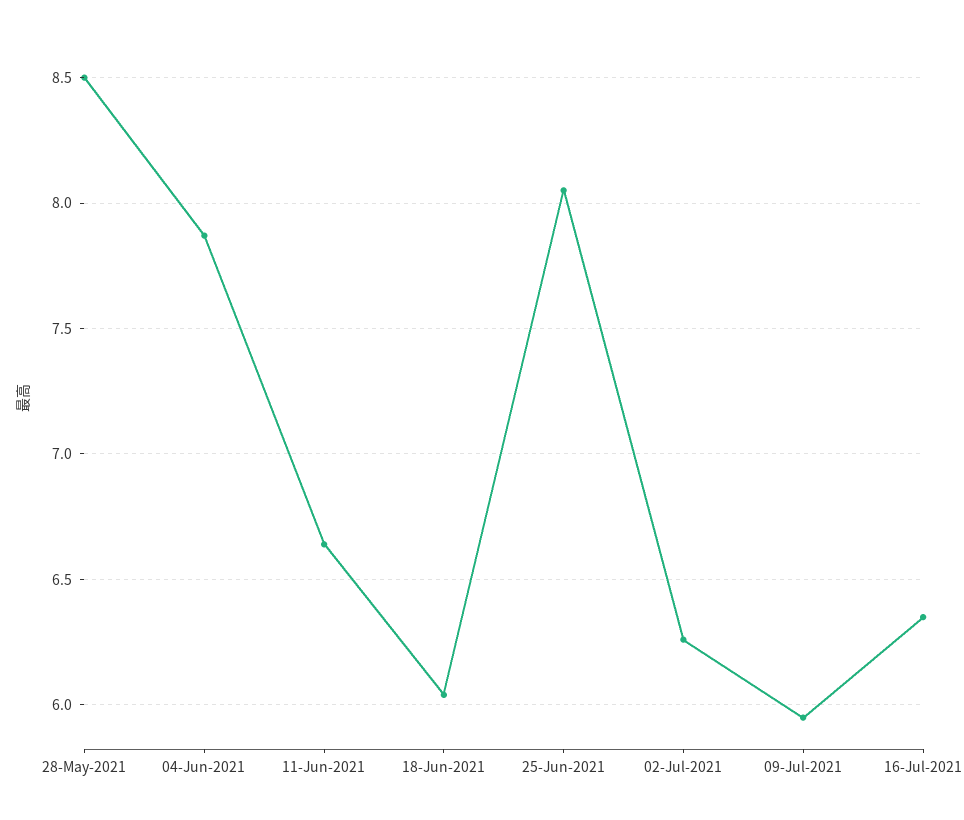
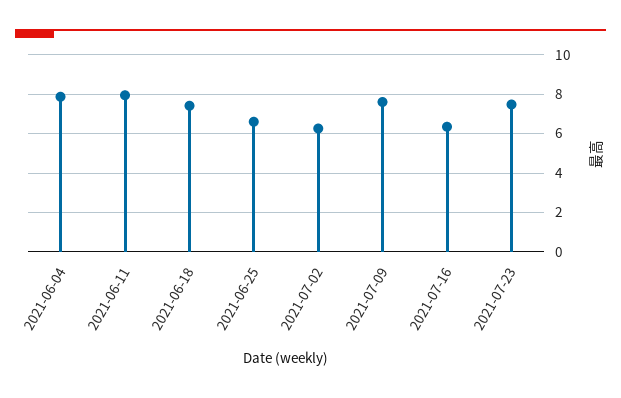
28-May-2021: 8.5 -> none
11-Jun-2021: 6.65 -> 8
18-Jun-2021: 6.05 -> 7.5
25-Jun-2021: 8.05 -> 6.5
09-Jul-2021: 5.95 -> 7.5
2021-07-23: none -> 7.5

